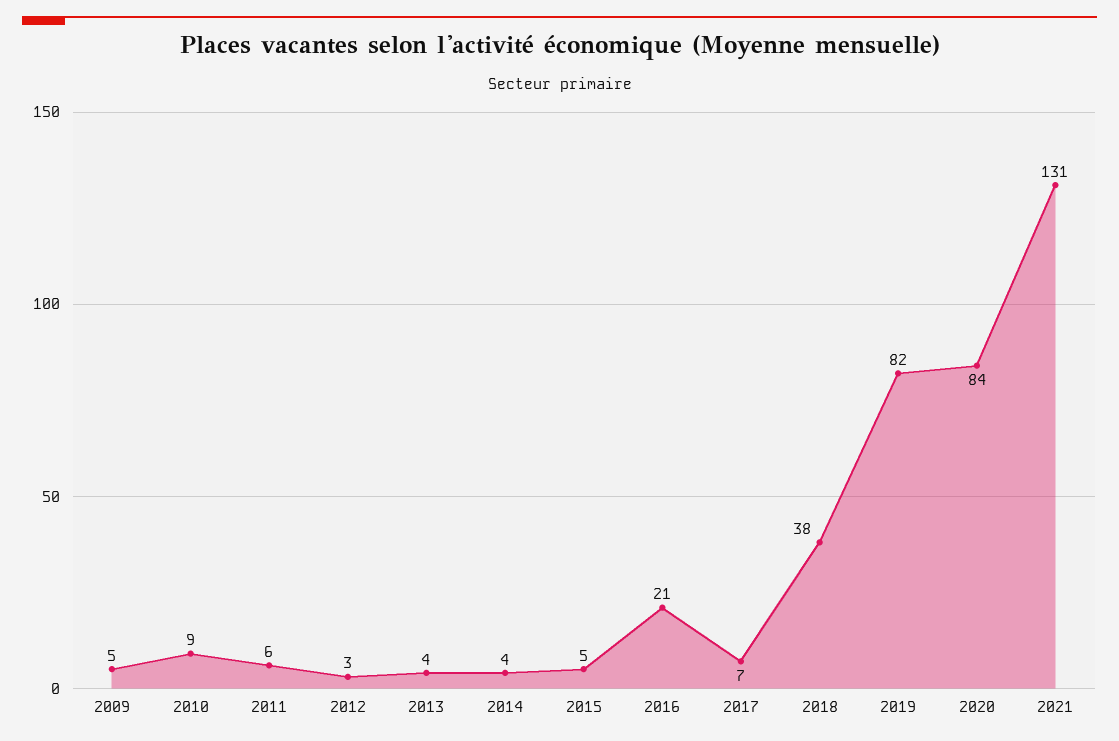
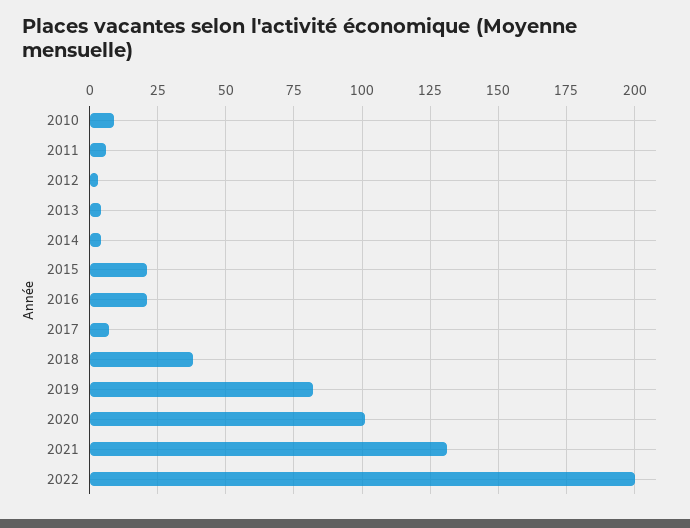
2009: 5 -> none
2015: 5 -> 20
2020: 84 -> 100
2022: none -> 200

